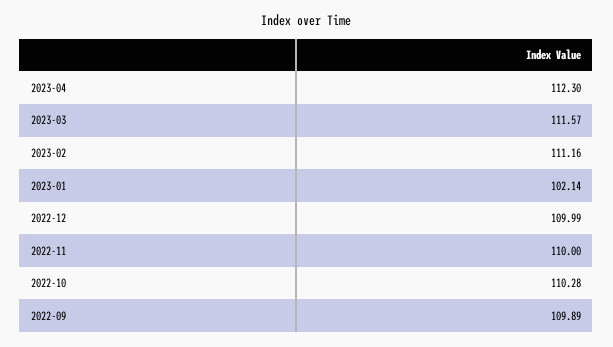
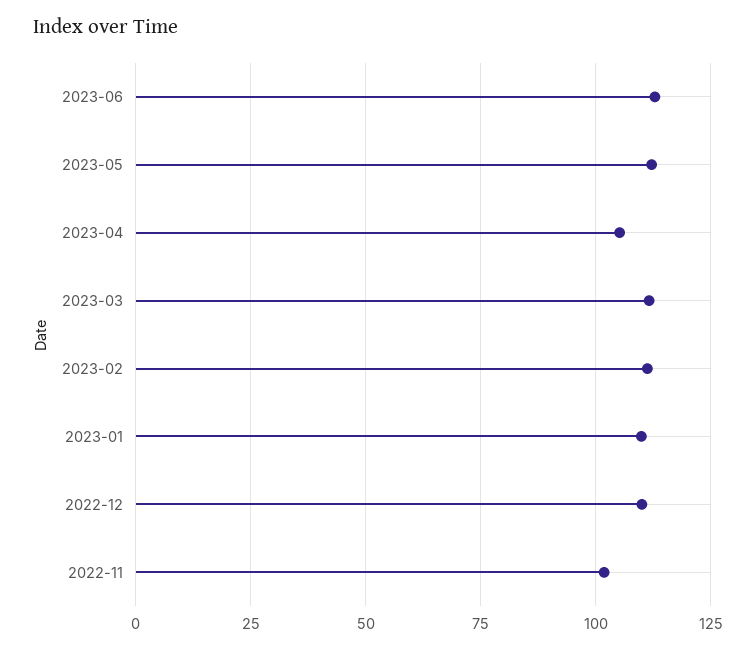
2023-04: 112.3 -> 105
2023-01: 102.14 -> 110
2022-11: 110 -> 102.5
2022-10: 110.28 -> none
2022-09: 109.89 -> none
2023-06: none -> 112.5
2023-05: none -> 112.5

